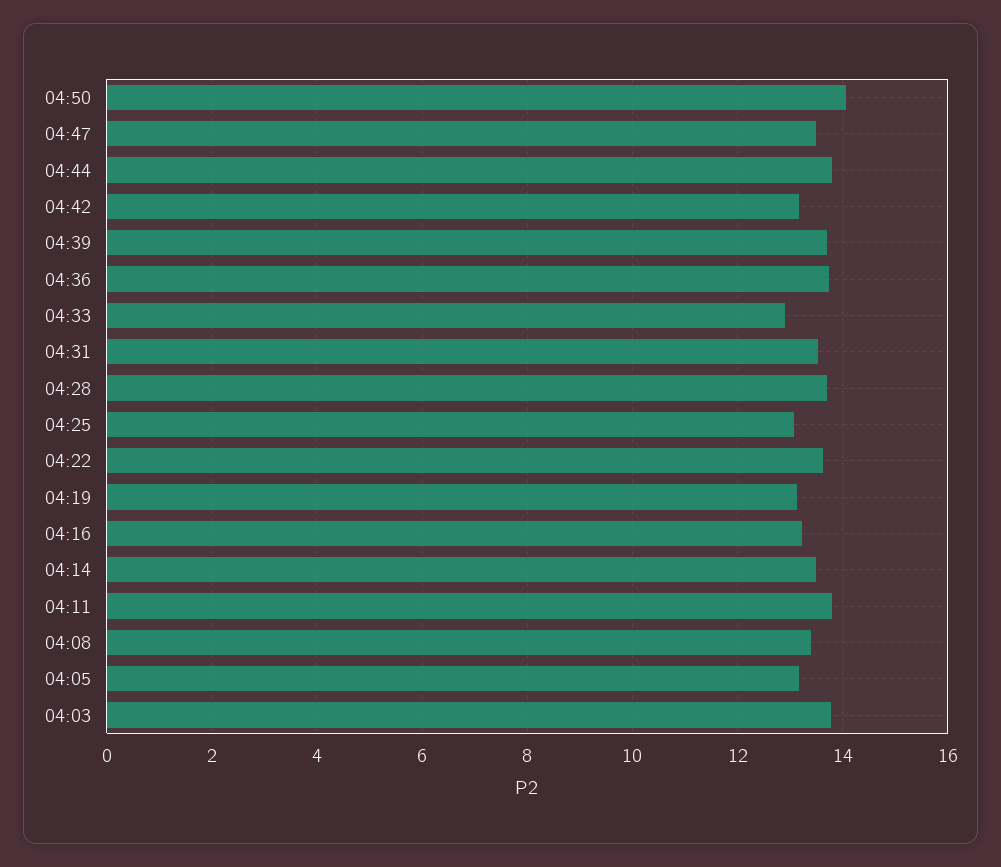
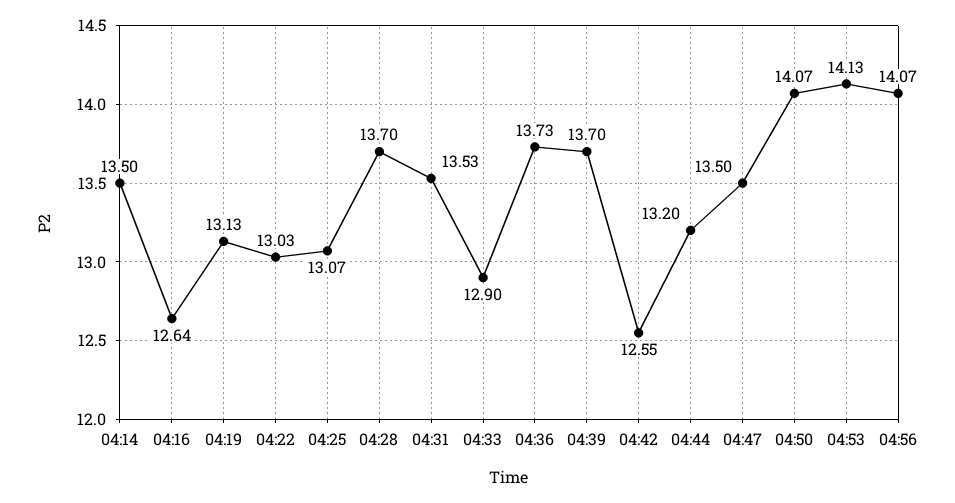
04:44: 13.8 -> 13.2
04:42: 13.2 -> 12.55
04:22: 13.6 -> 13.03
04:16: 13.2 -> 12.64
04:11: 13.8 -> none
04:08: 13.4 -> none
04:05: 13.2 -> none
04:03: 13.8 -> none
04:53: none -> 14.13
04:56: none -> 14.07

